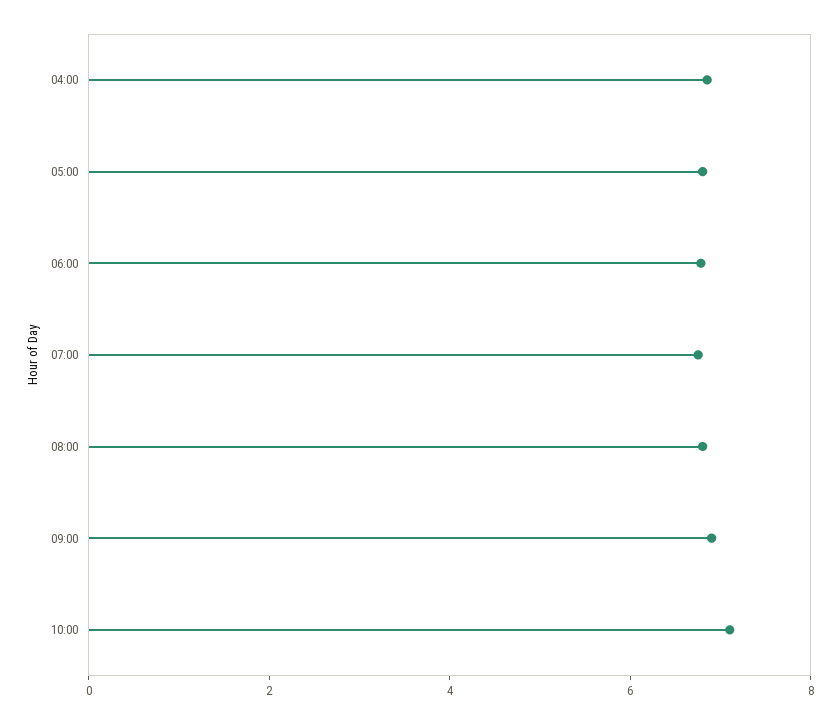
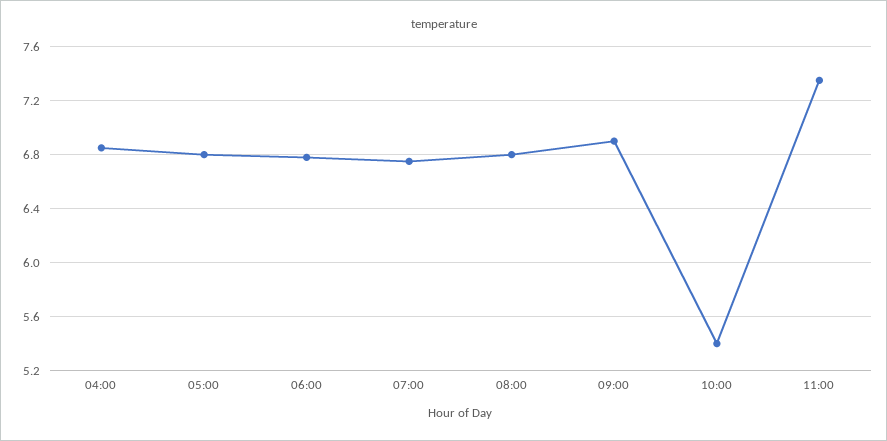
10:00: 7 -> 5.4
11:00: none -> 7.35

